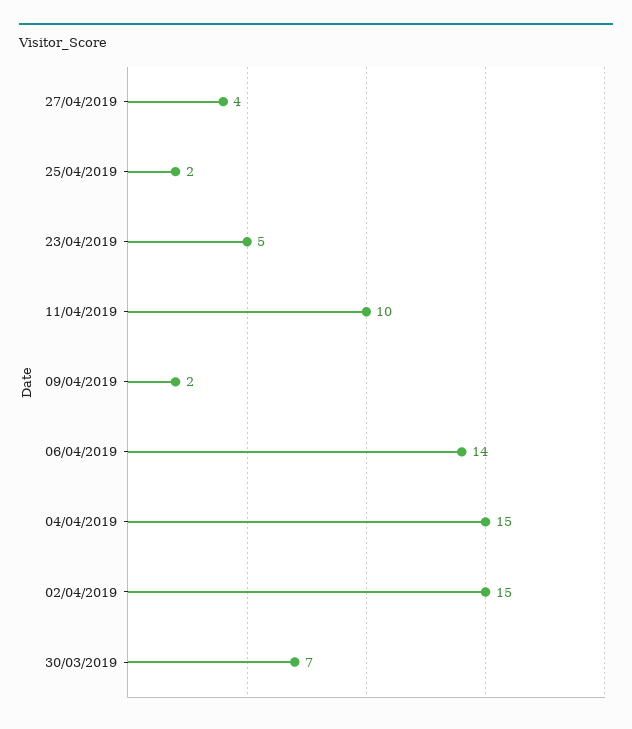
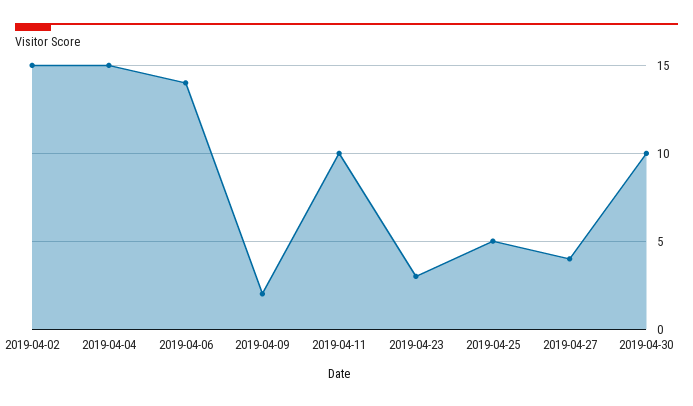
25/04/2019: 2 -> 5
23/04/2019: 5 -> 3
30/03/2019: 7 -> none
2019-04-30: none -> 10

